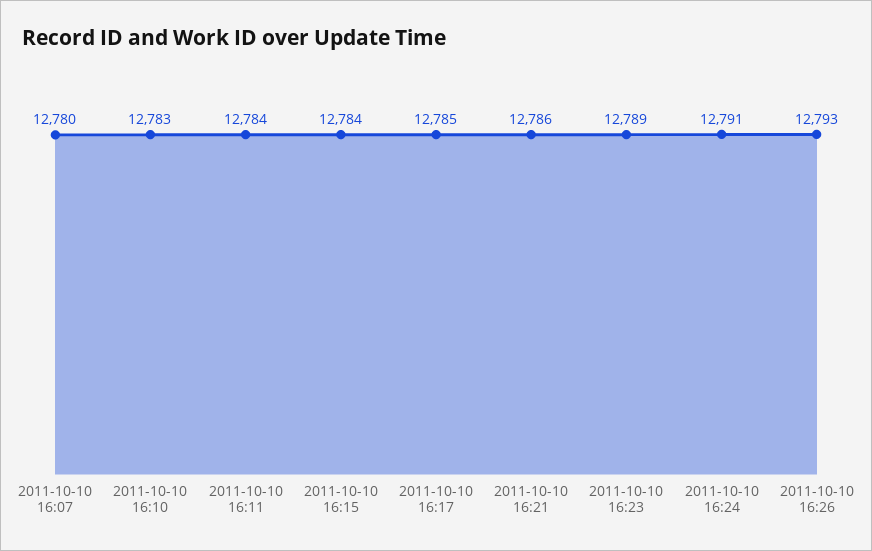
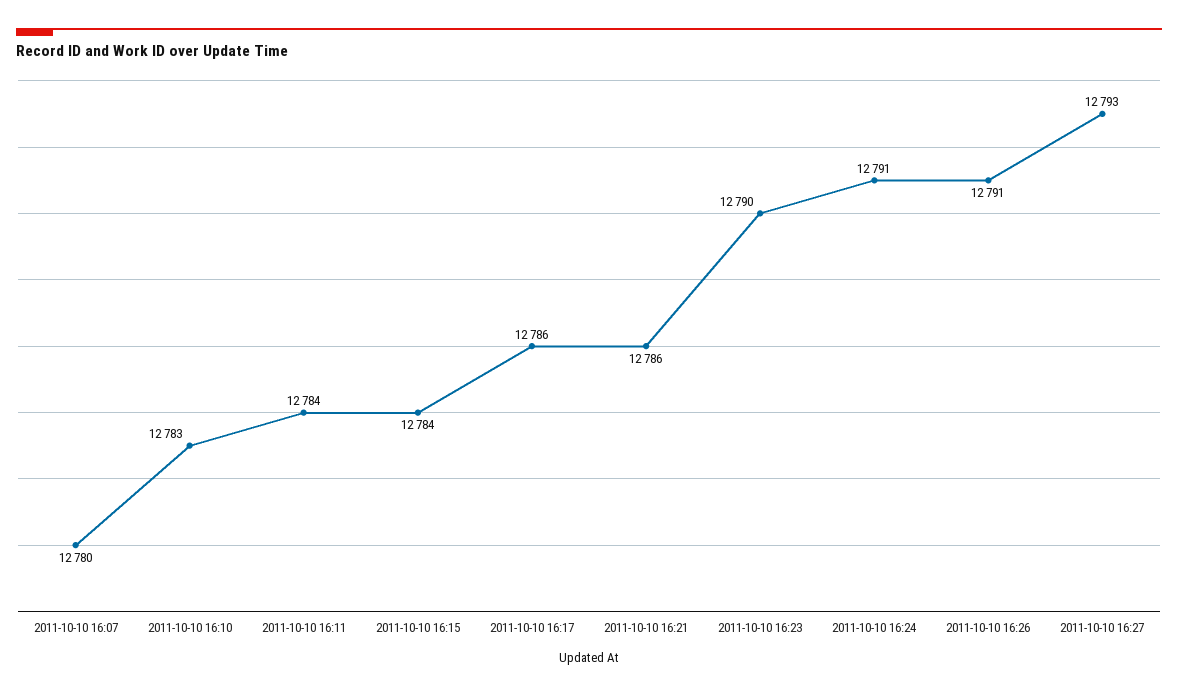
2011-10-10 16:17: 12785 -> 12786
2011-10-10 16:23: 12789 -> 12790
2011-10-10 16:26: 12793 -> 12791
2011-10-10 16:27: none -> 12793

